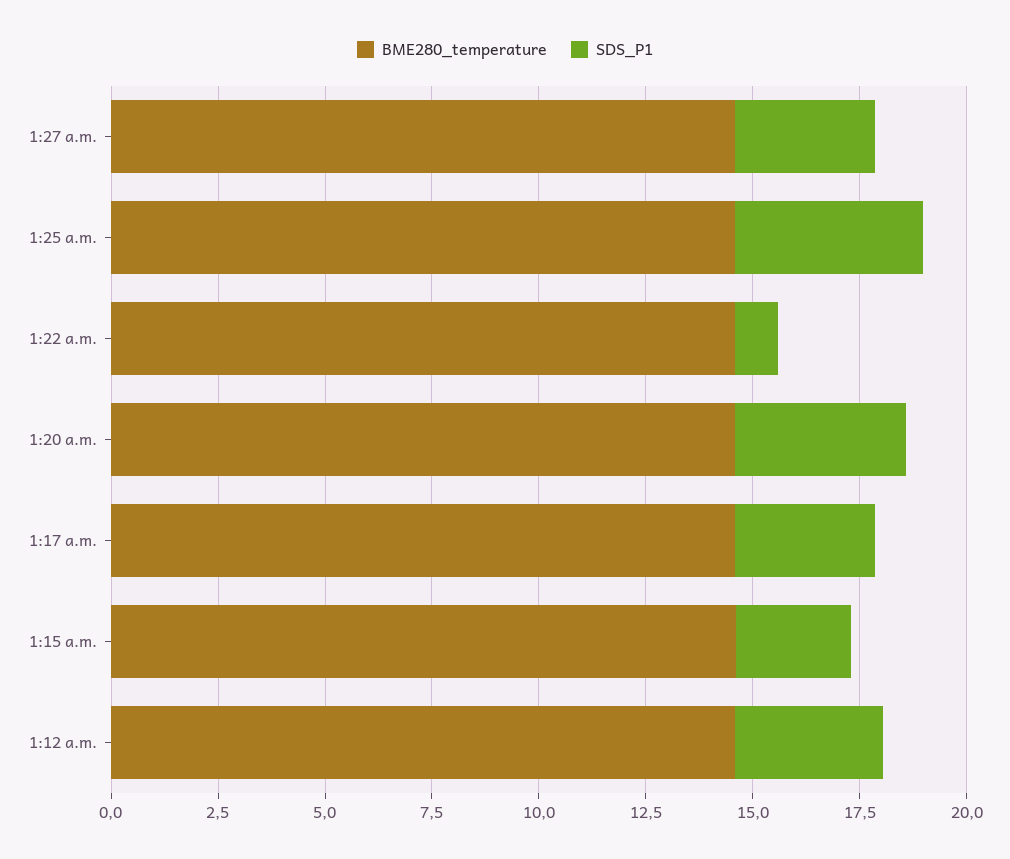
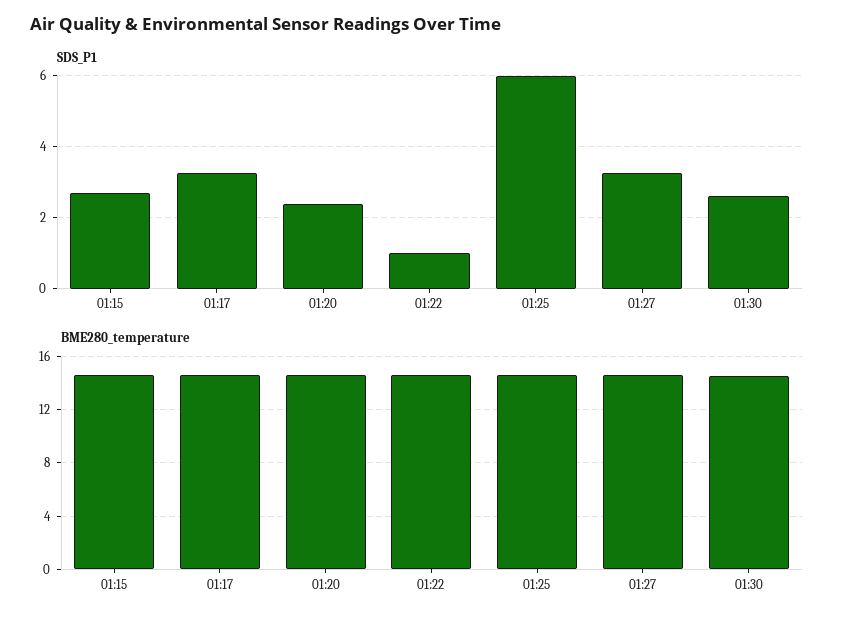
SDS_P1, 1:25 a.m.: 4.5 -> 6
SDS_P1, 1:20 a.m.: 4 -> 2.4
BME280_temperature, 1:12 a.m.: 14.5 -> none
SDS_P1, 1:12 a.m.: 3.5 -> none
SDS_P1, 01:30: none -> 2.6
BME280_temperature, 01:30: none -> 14.5

